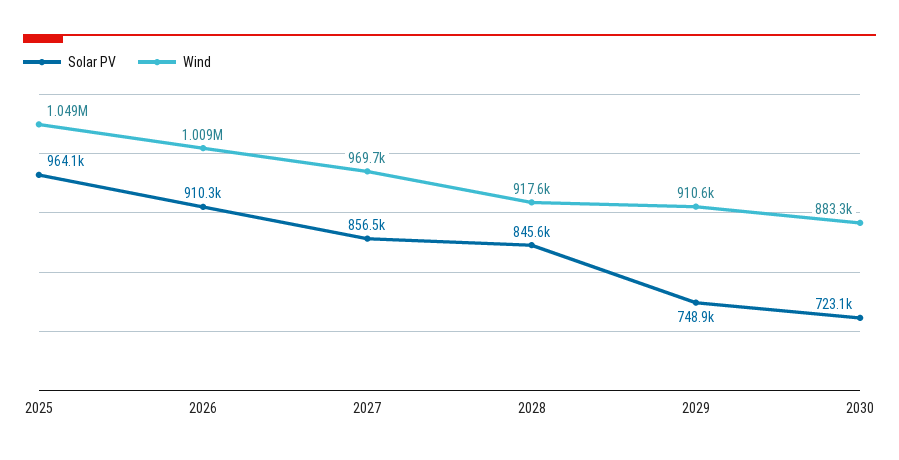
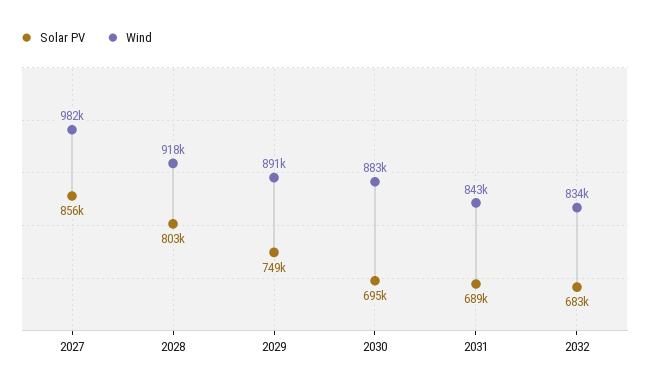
Solar PV, 2025: 964100 -> none
Wind, 2025: 1049000 -> none
Solar PV, 2026: 910300 -> none
Wind, 2026: 1009000 -> none
Wind, 2027: 969700 -> 982000
Solar PV, 2028: 845600 -> 803000
Wind, 2029: 910600 -> 891000
Solar PV, 2030: 723100 -> 695000
Solar PV, 2031: none -> 689000
Wind, 2031: none -> 843000
Solar PV, 2032: none -> 683000
Wind, 2032: none -> 834000

